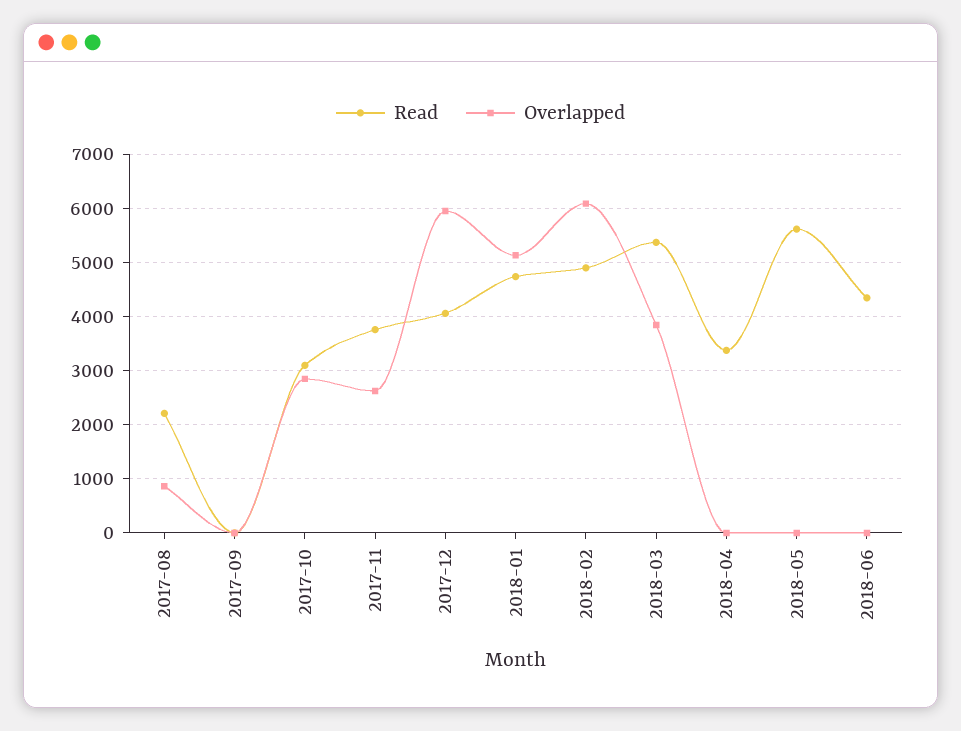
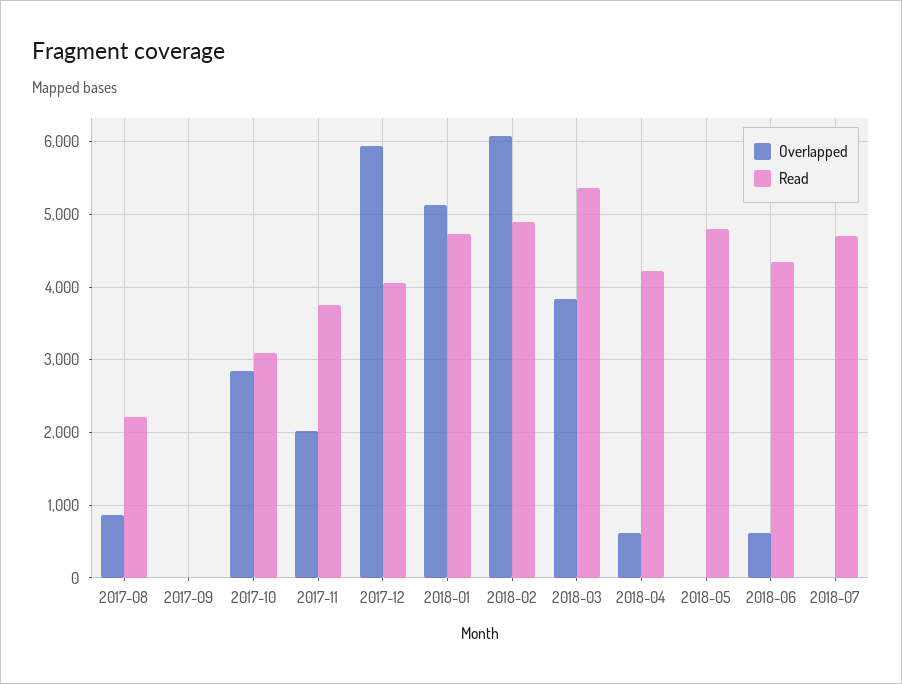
Overlapped, 2017-11: 2600 -> 2000
Read, 2018-04: 3400 -> 4200
Overlapped, 2018-04: 0 -> 600
Read, 2018-05: 5600 -> 4800
Overlapped, 2018-06: 0 -> 600
Overlapped, 2018-07: none -> 0
Read, 2018-07: none -> 4700

